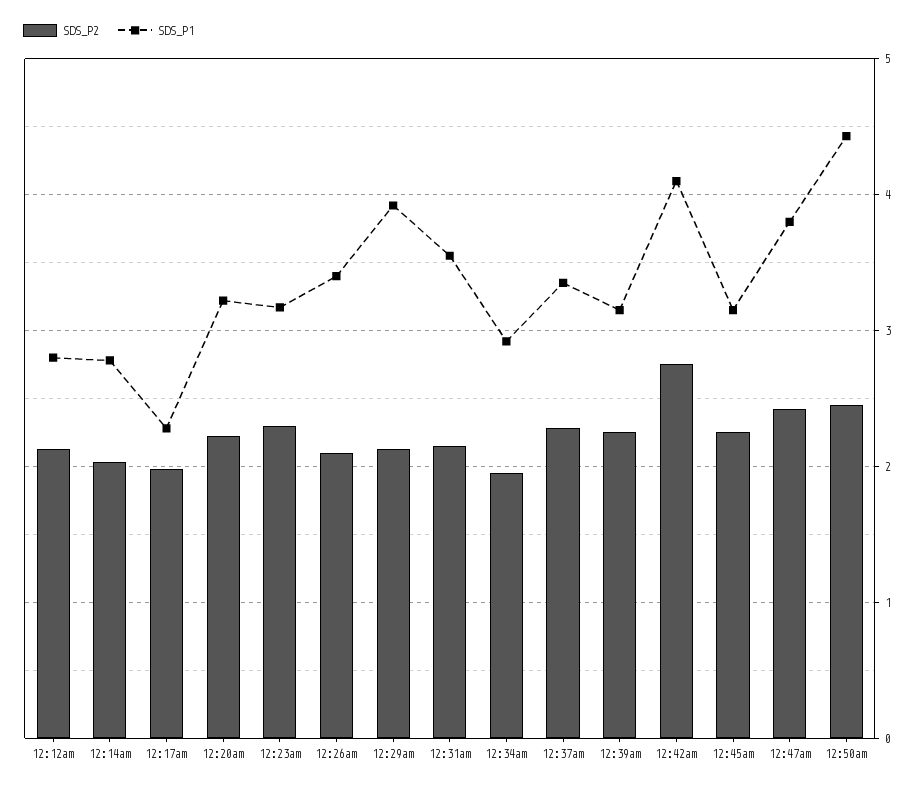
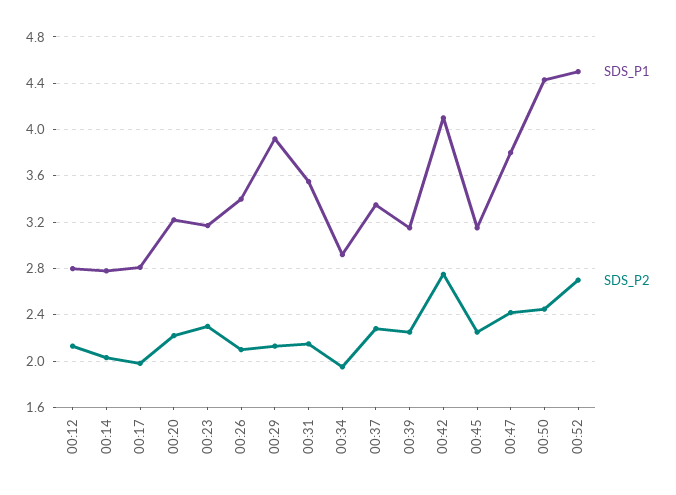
SDS_P1, 12:17am: 2.3 -> 2.8
SDS_P1, 00:52: none -> 4.5
SDS_P2, 00:52: none -> 2.7

